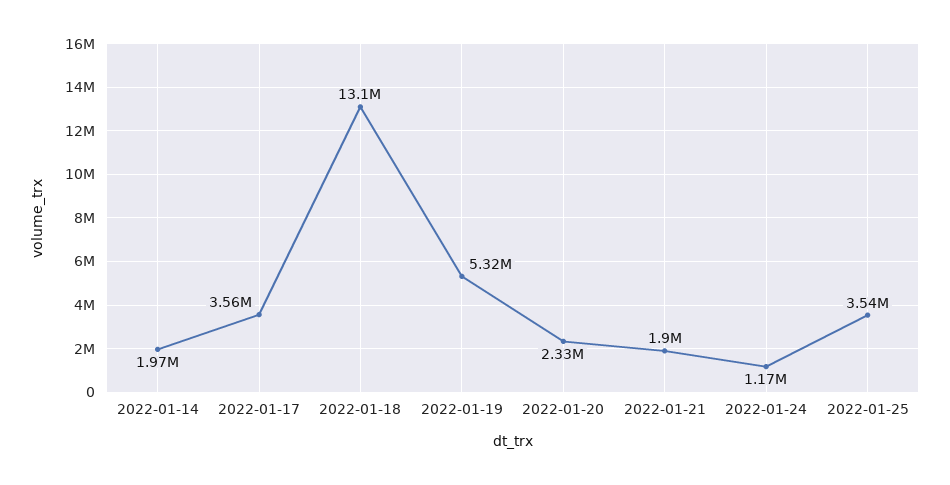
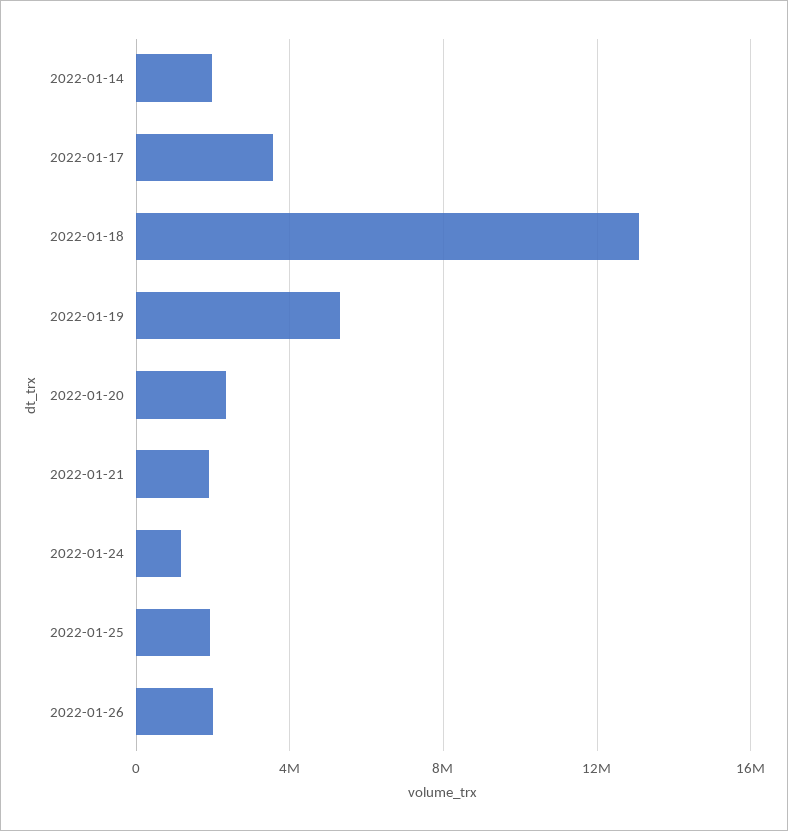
2022-01-25: 3540000 -> 2000000
2022-01-26: none -> 2000000

